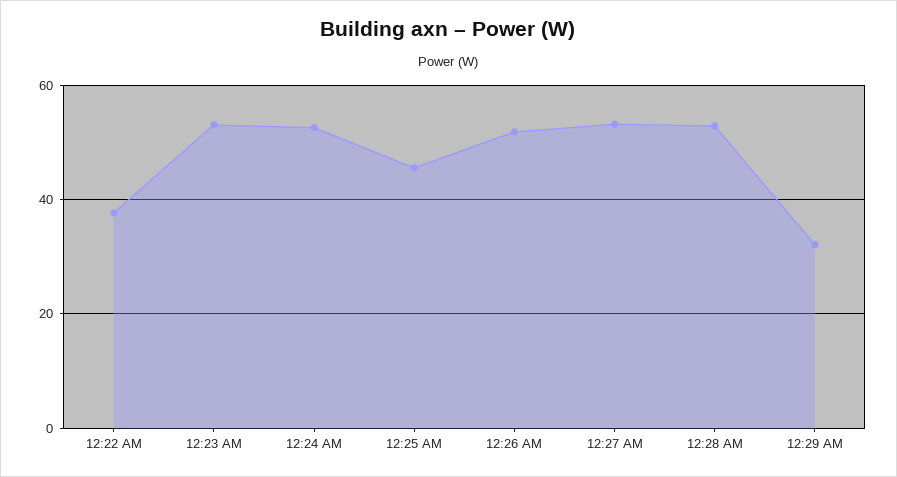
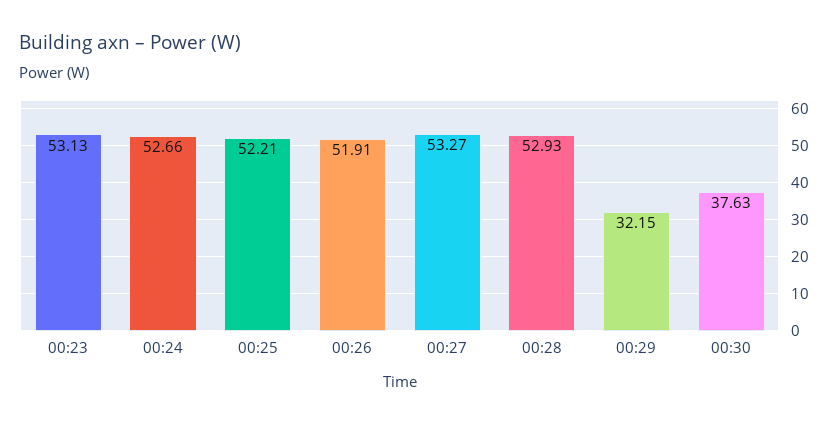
12:22 AM: 38 -> none
12:25 AM: 46 -> 52.21
00:30: none -> 37.63

